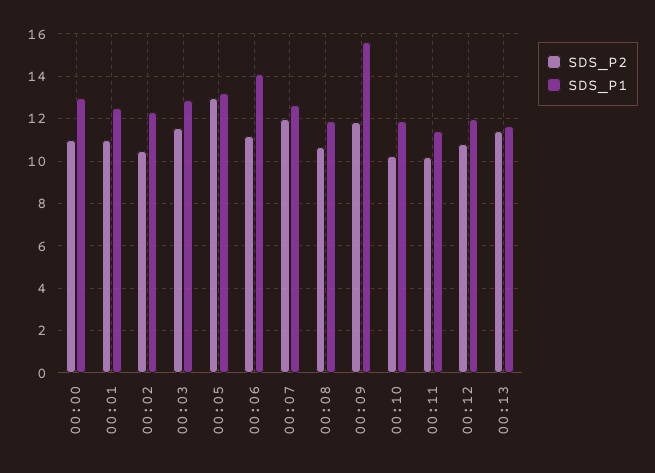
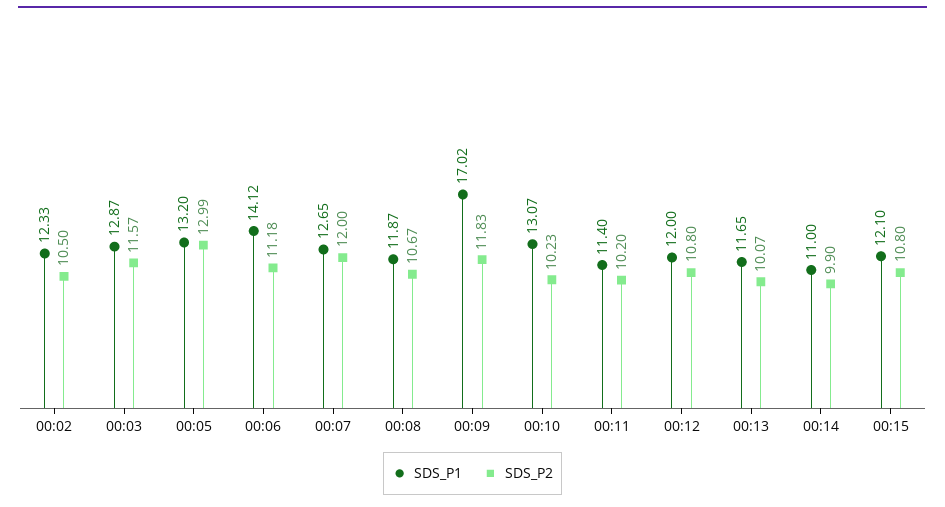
SDS_P2, 00:00: 11 -> none
SDS_P1, 00:00: 13 -> none
SDS_P2, 00:01: 11 -> none
SDS_P1, 00:01: 12.5 -> none
SDS_P1, 00:09: 15.5 -> 17.02
SDS_P1, 00:10: 12 -> 13.07
SDS_P2, 00:13: 11.5 -> 10.07
SDS_P1, 00:14: none -> 11
SDS_P2, 00:14: none -> 9.9
SDS_P1, 00:15: none -> 12.1
SDS_P2, 00:15: none -> 10.8

